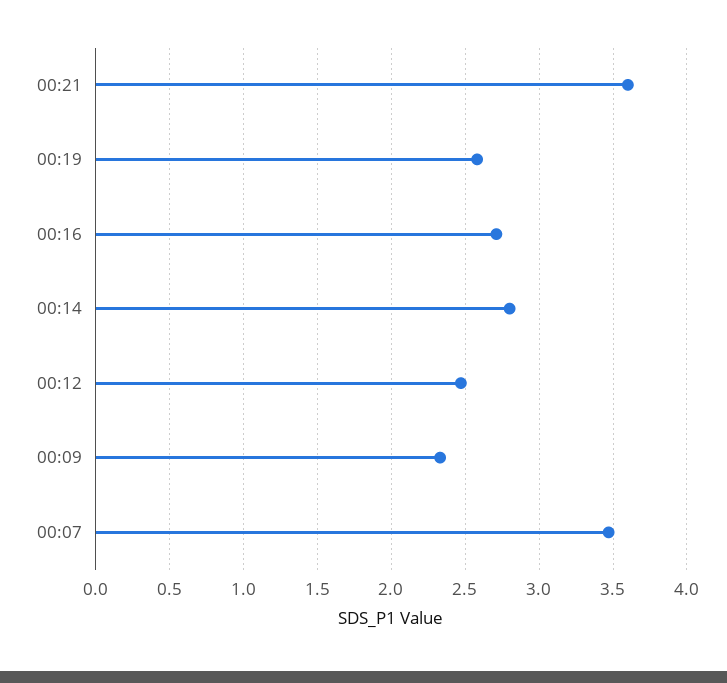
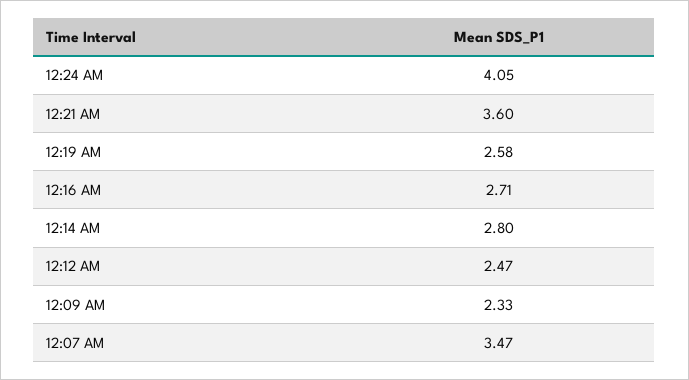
12:24 AM: none -> 4.05

